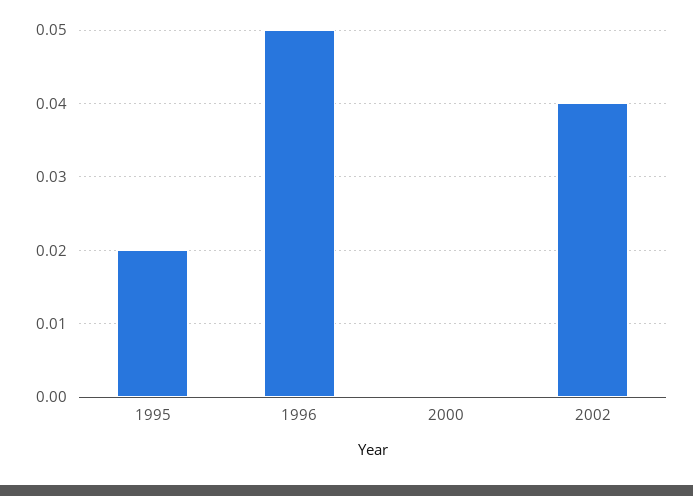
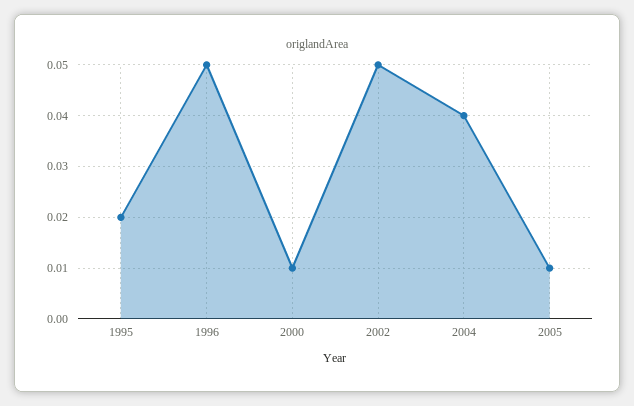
2000: 0 -> 0.01
2002: 0.04 -> 0.05
2004: none -> 0.04
2005: none -> 0.01

